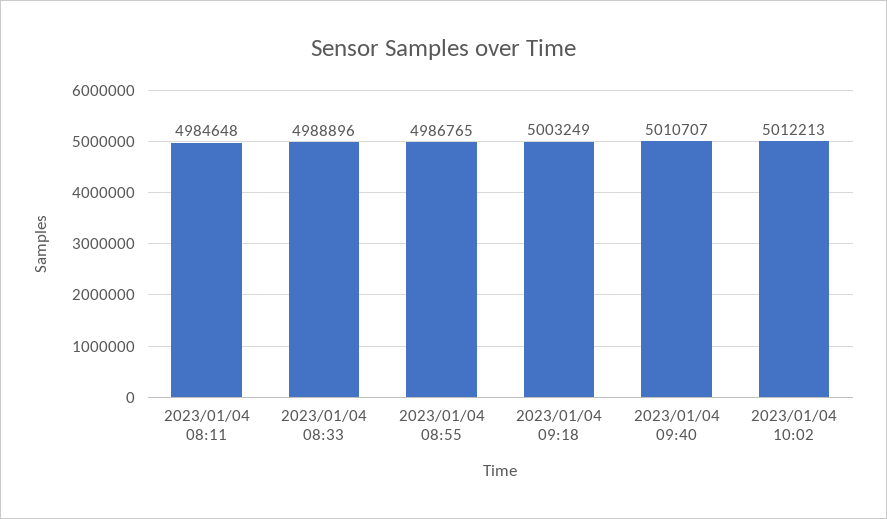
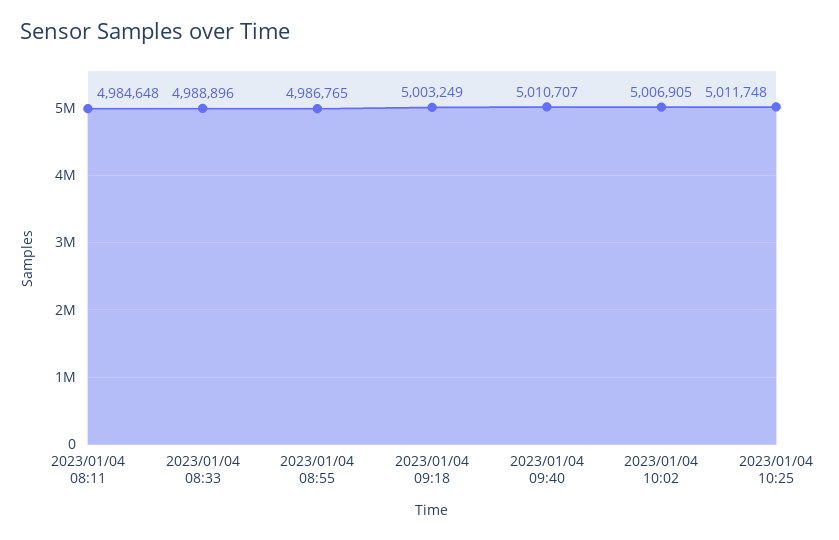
2023/01/04 10:02: 5012213 -> 5006905
2023/01/04 10:25: none -> 5011748

